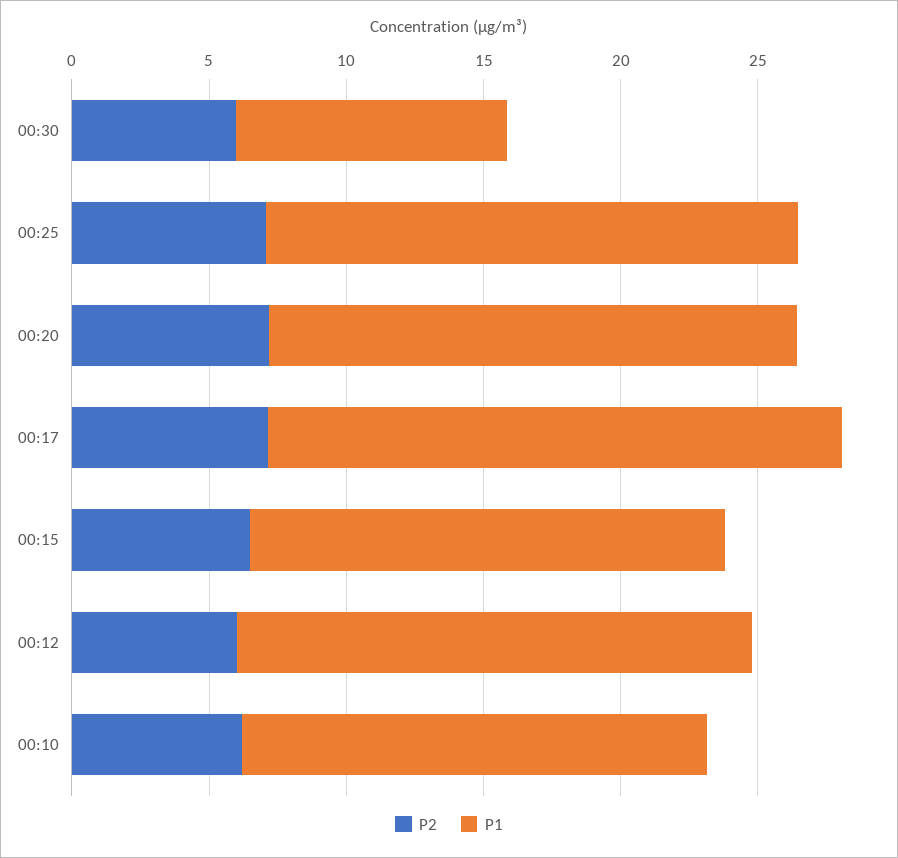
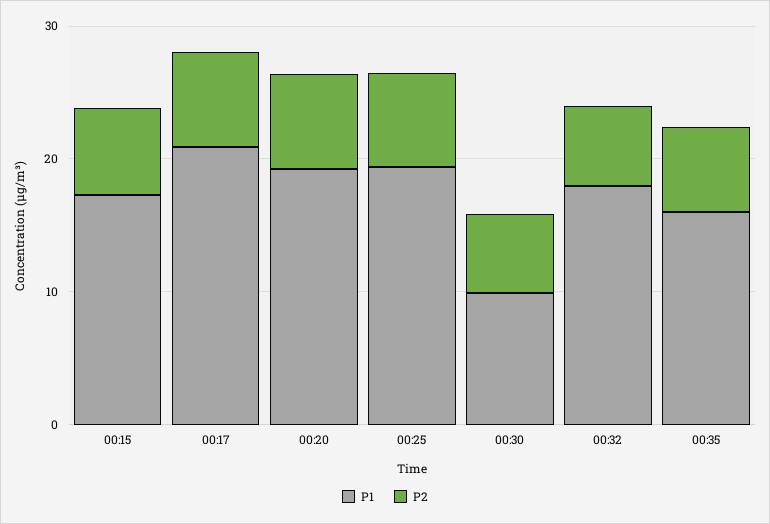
P2, 00:12: 6 -> none
P1, 00:12: 19 -> none
P2, 00:10: 6 -> none
P1, 00:10: 17 -> none
P1, 00:32: none -> 18
P2, 00:32: none -> 6
P1, 00:35: none -> 16
P2, 00:35: none -> 6

